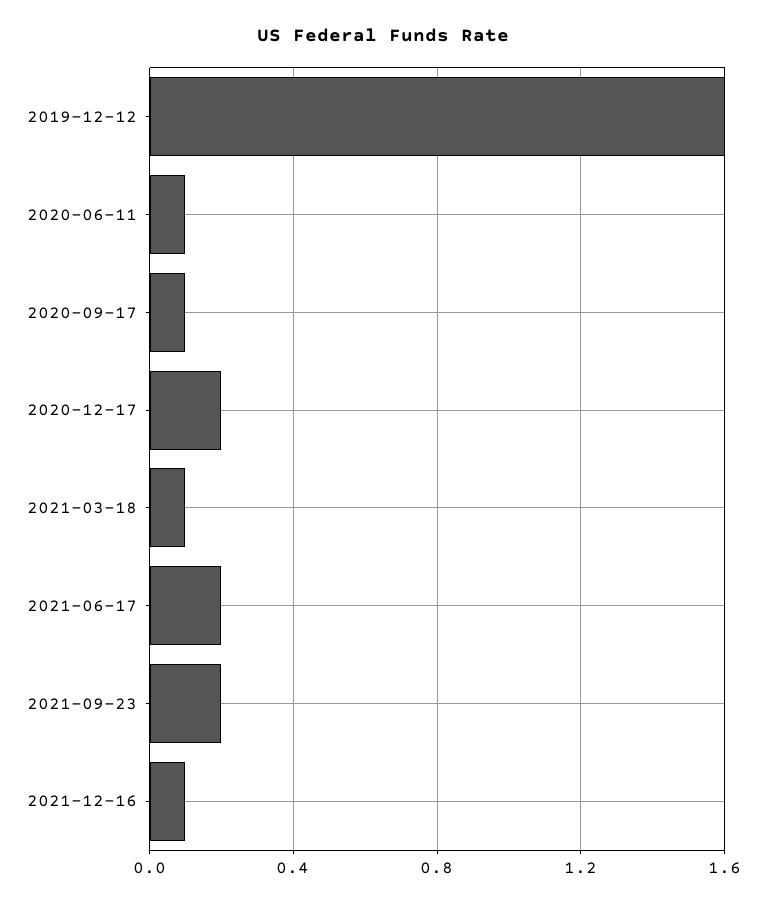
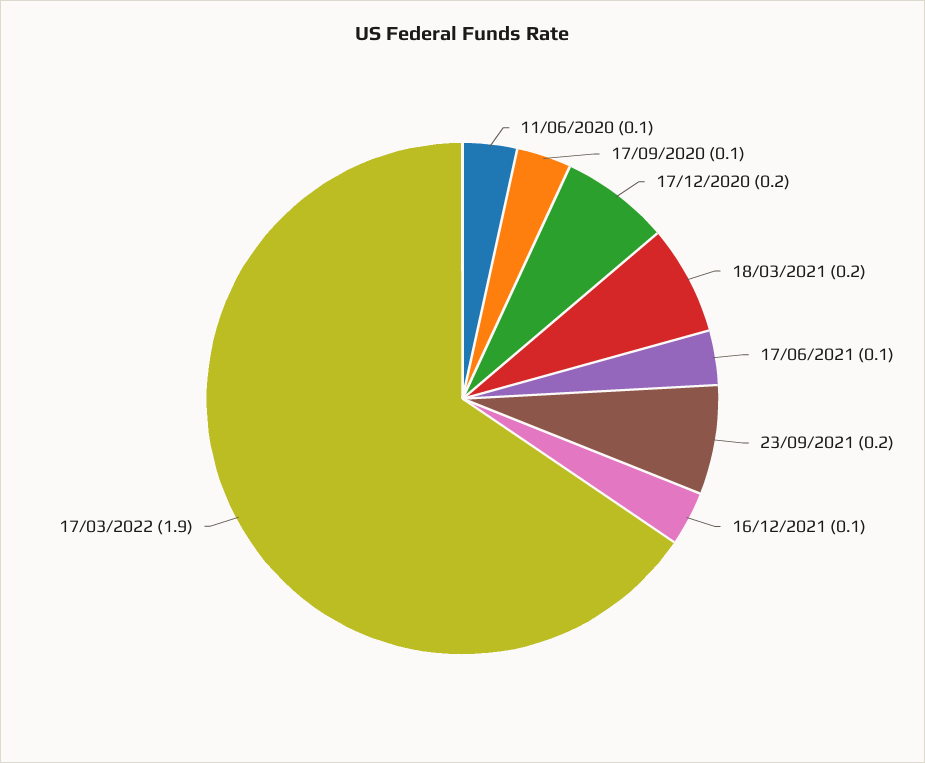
2019-12-12: 1.6 -> none
2021-03-18: 0.1 -> 0.2
2021-06-17: 0.2 -> 0.1
17/03/2022: none -> 1.9

